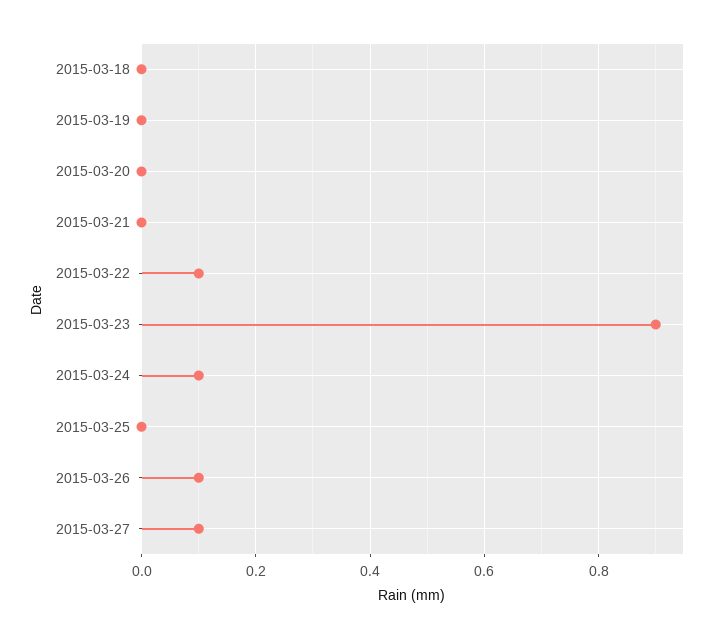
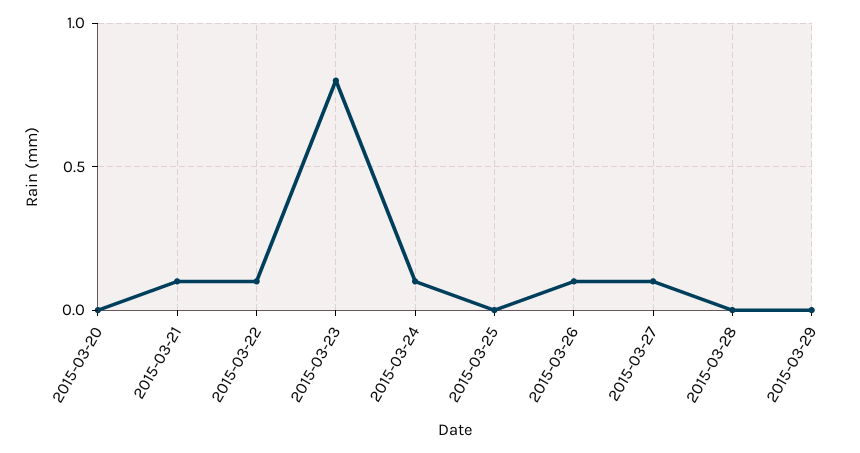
2015-03-18: 0 -> none
2015-03-19: 0 -> none
2015-03-21: 0 -> 0.1
2015-03-23: 0.9 -> 0.8
2015-03-28: none -> 0
2015-03-29: none -> 0

